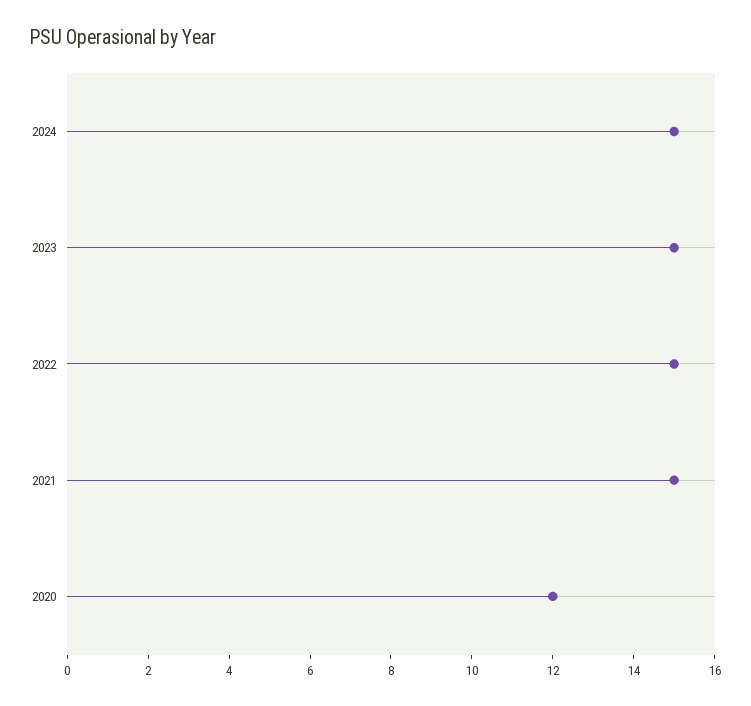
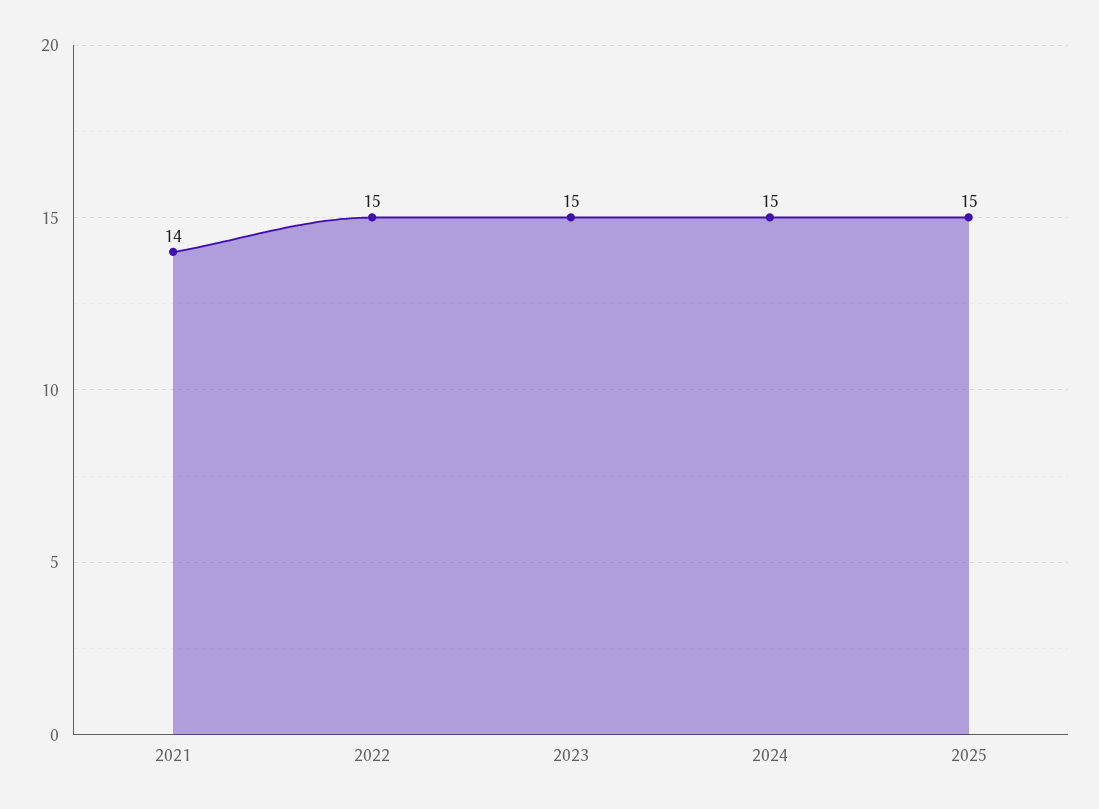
2021: 15 -> 14
2020: 12 -> none
2025: none -> 15

